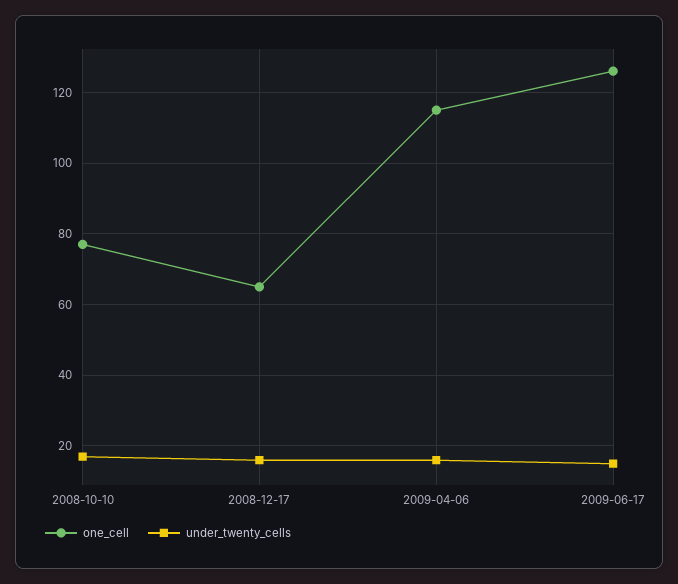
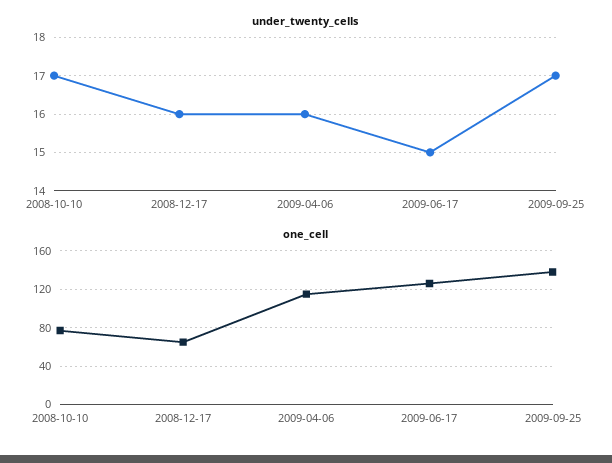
under_twenty_cells, 2009-09-25: none -> 17
one_cell, 2009-09-25: none -> 140

